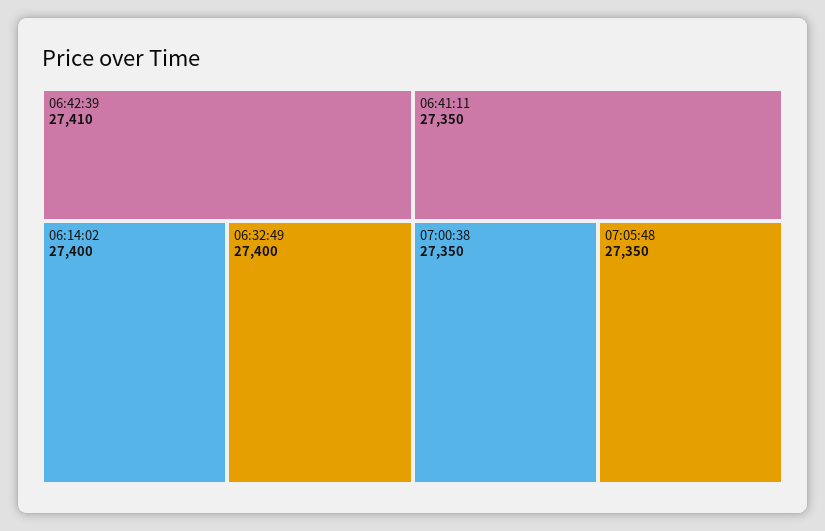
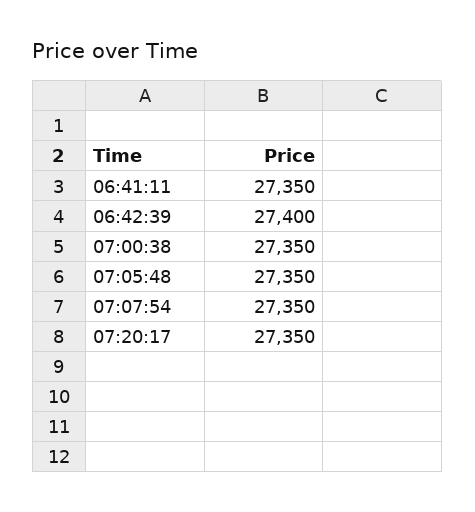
06:42:39: 27410 -> 27400
06:14:02: 27400 -> none
06:32:49: 27400 -> none
07:07:54: none -> 27350
07:20:17: none -> 27350

